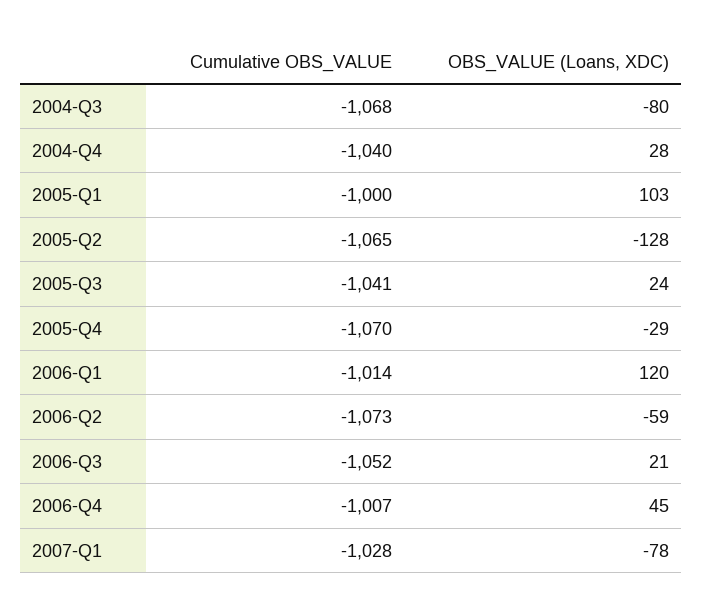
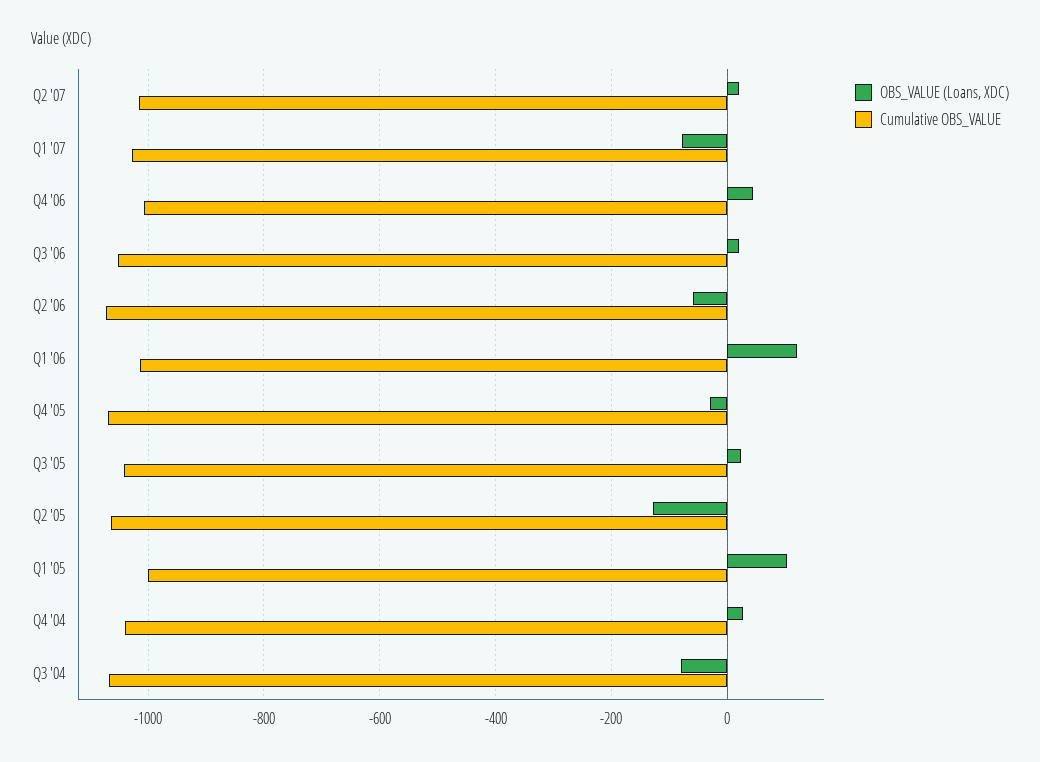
OBS_VALUE (Loans, XDC), Q2 '07: none -> 20
Cumulative OBS_VALUE, Q2 '07: none -> -1020

